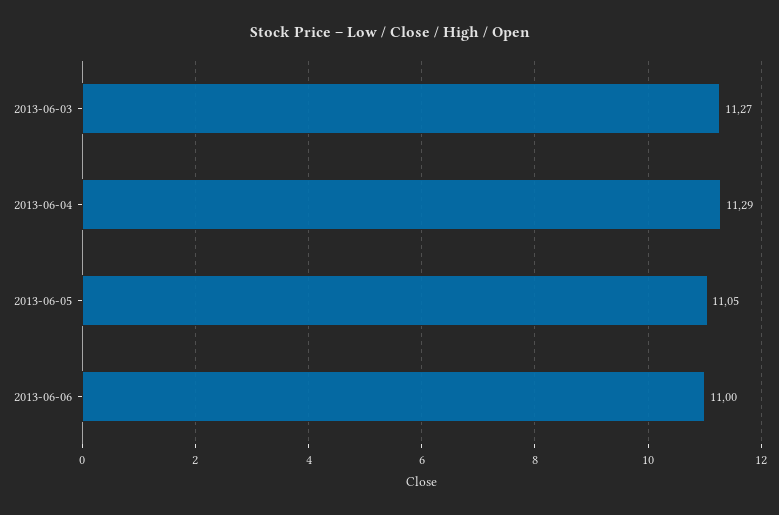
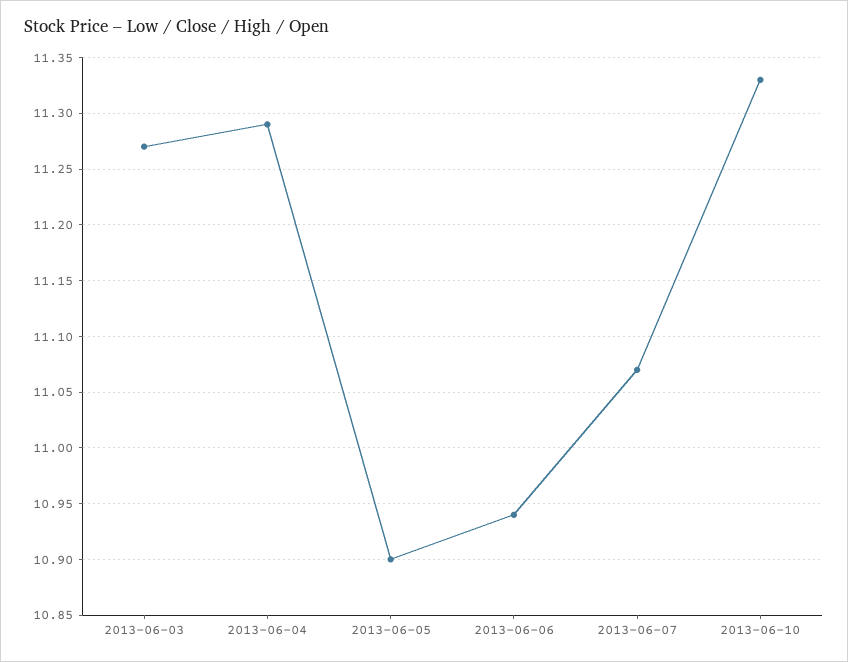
2013-06-05: 11.05 -> 10.9
2013-06-06: 11 -> 10.94
2013-06-07: none -> 11.07
2013-06-10: none -> 11.33

